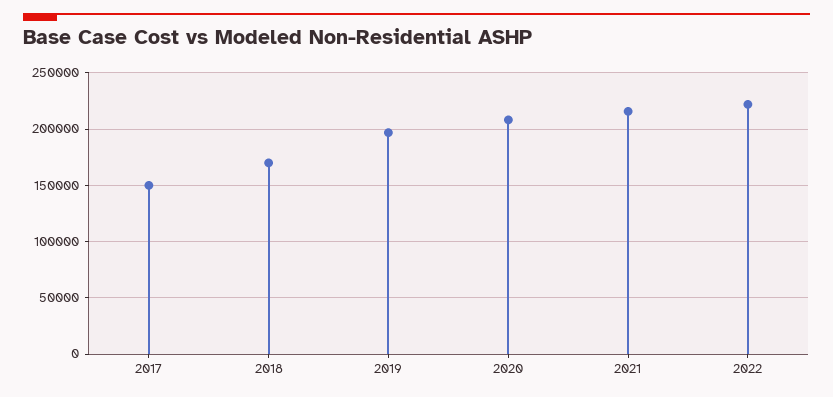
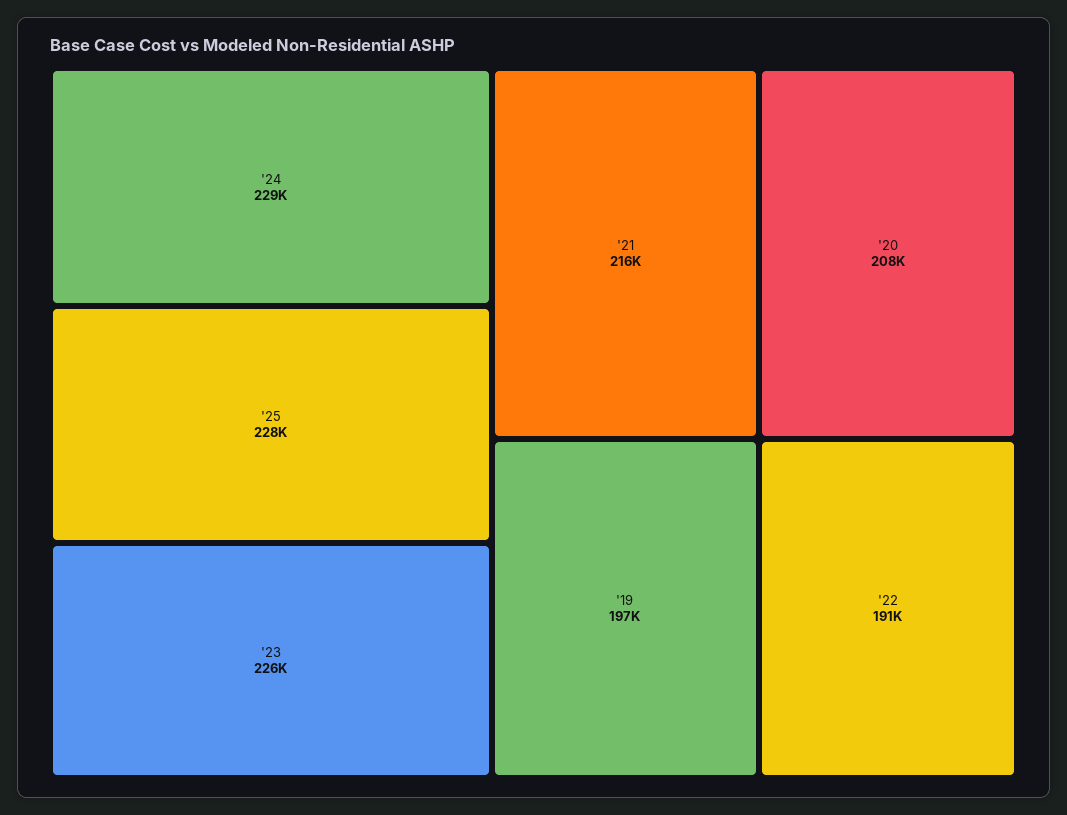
2017: 150000 -> none
2018: 170000 -> none
2022: 220000 -> 191000
'24: none -> 229000
'25: none -> 228000
'23: none -> 226000

